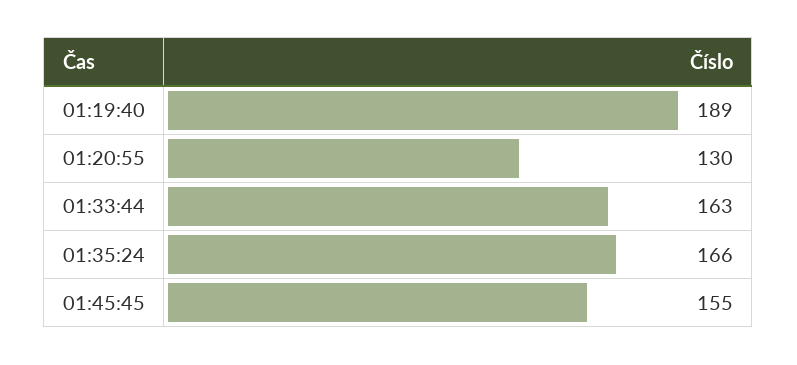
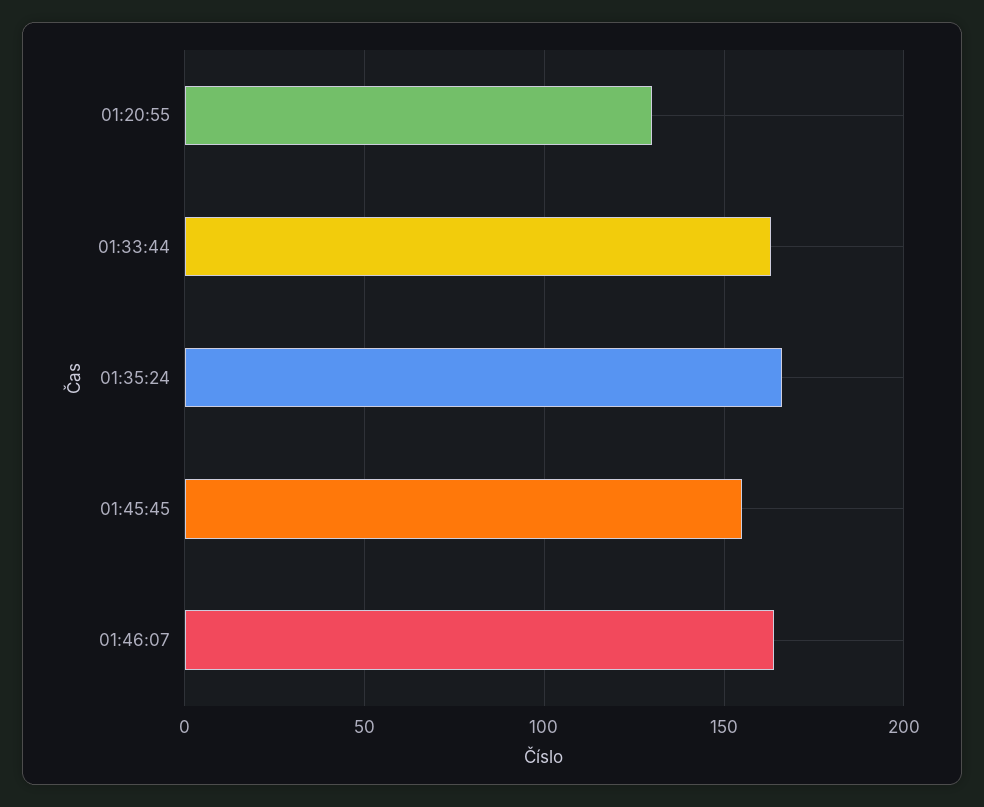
01:19:40: 189 -> none
01:46:07: none -> 165

